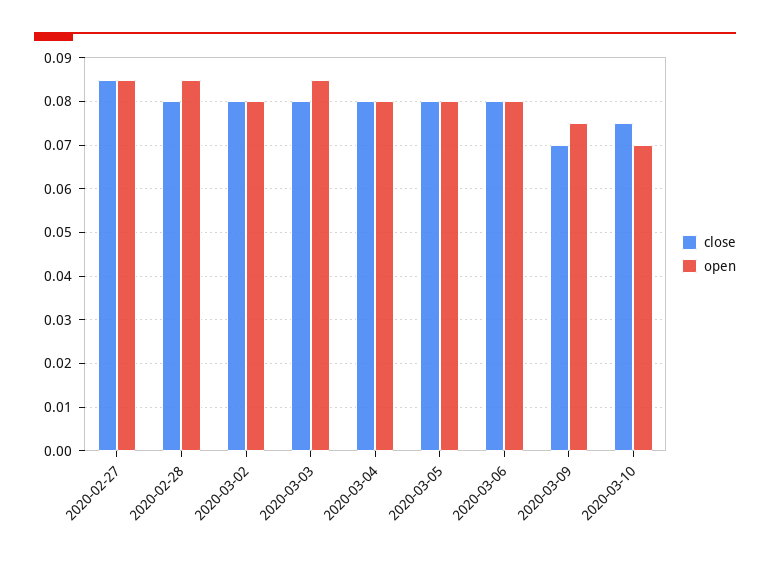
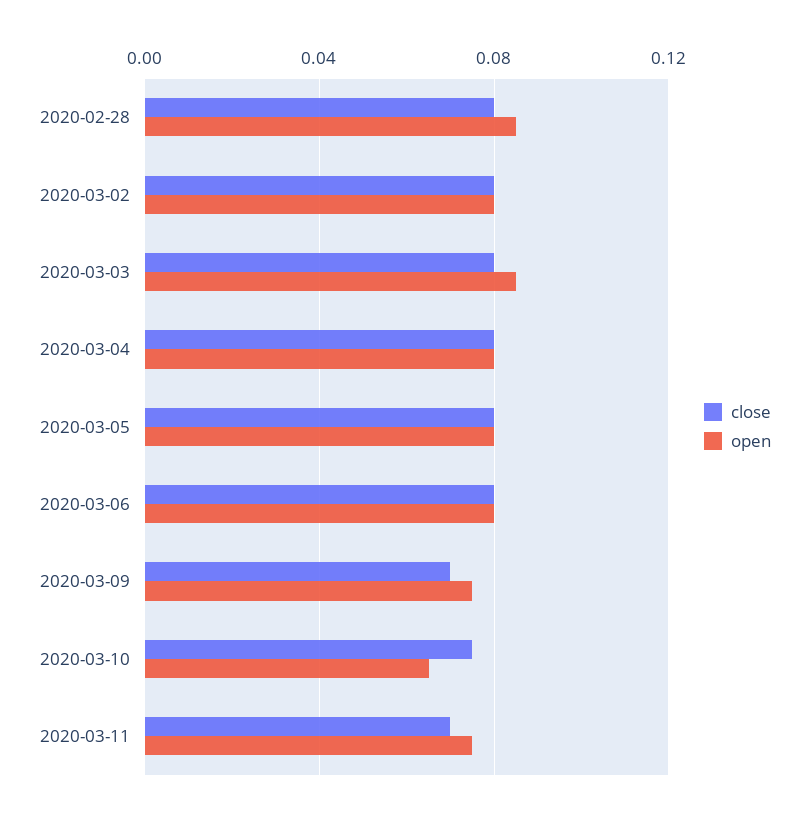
close, 2020-02-27: 0.085 -> none
open, 2020-02-27: 0.085 -> none
open, 2020-03-10: 0.07 -> 0.065
close, 2020-03-11: none -> 0.07
open, 2020-03-11: none -> 0.075

